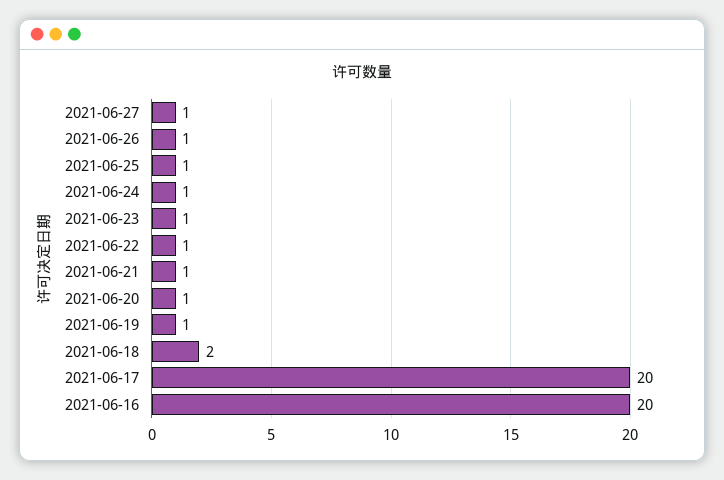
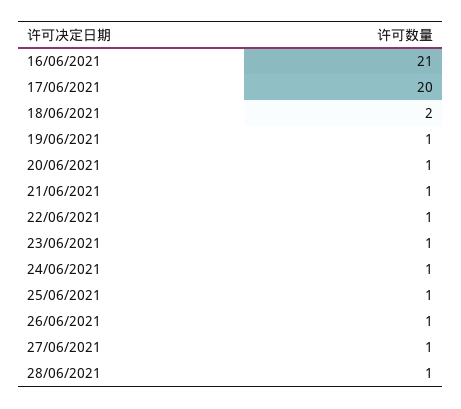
2021-06-16: 20 -> 21
28/06/2021: none -> 1

